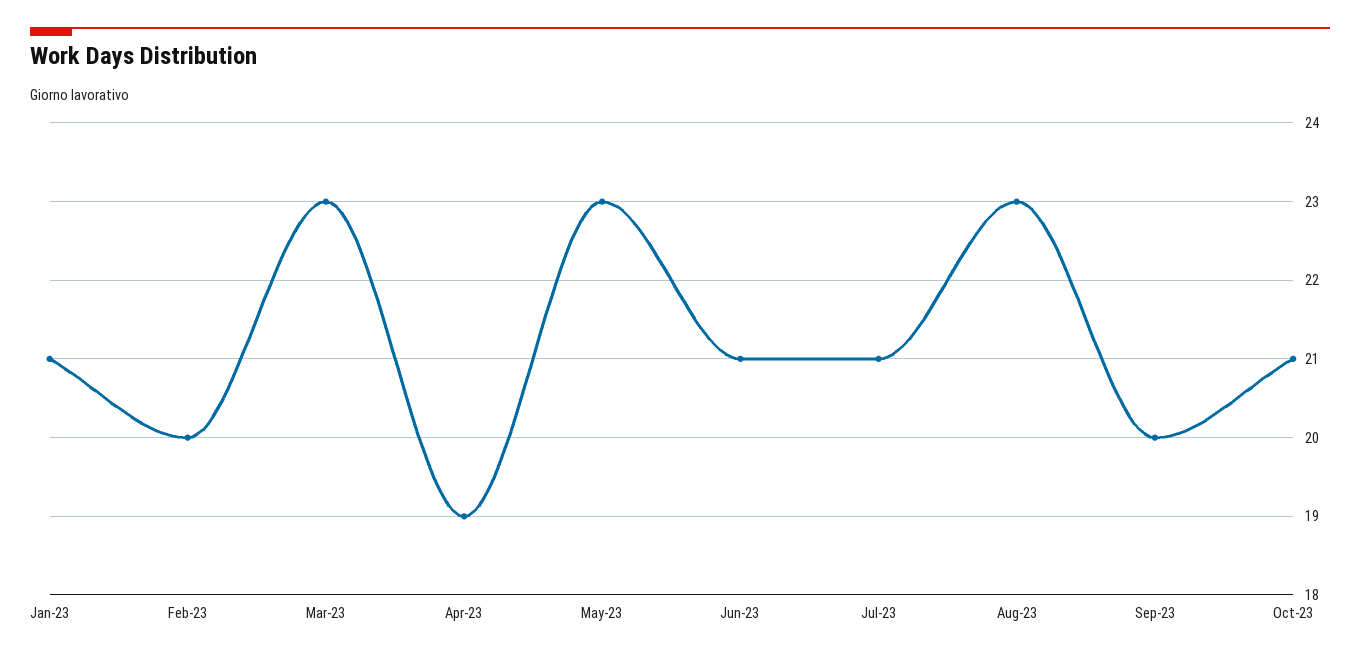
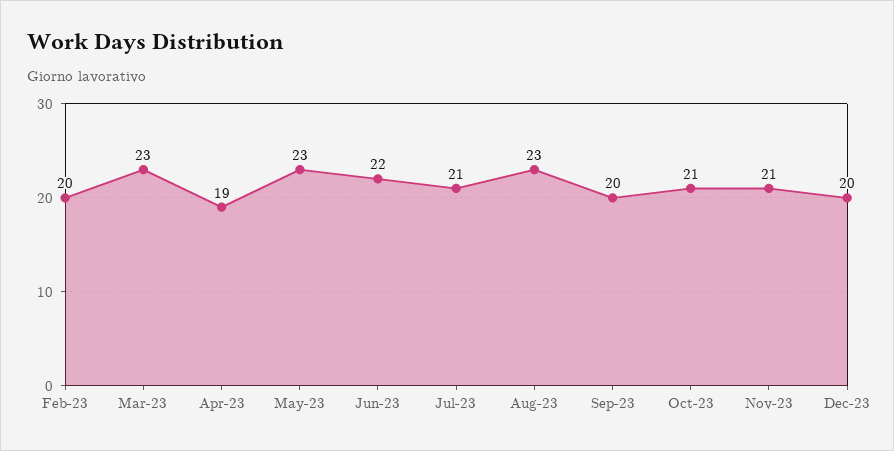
Jan-23: 21 -> none
Jun-23: 21 -> 22
Nov-23: none -> 21
Dec-23: none -> 20

